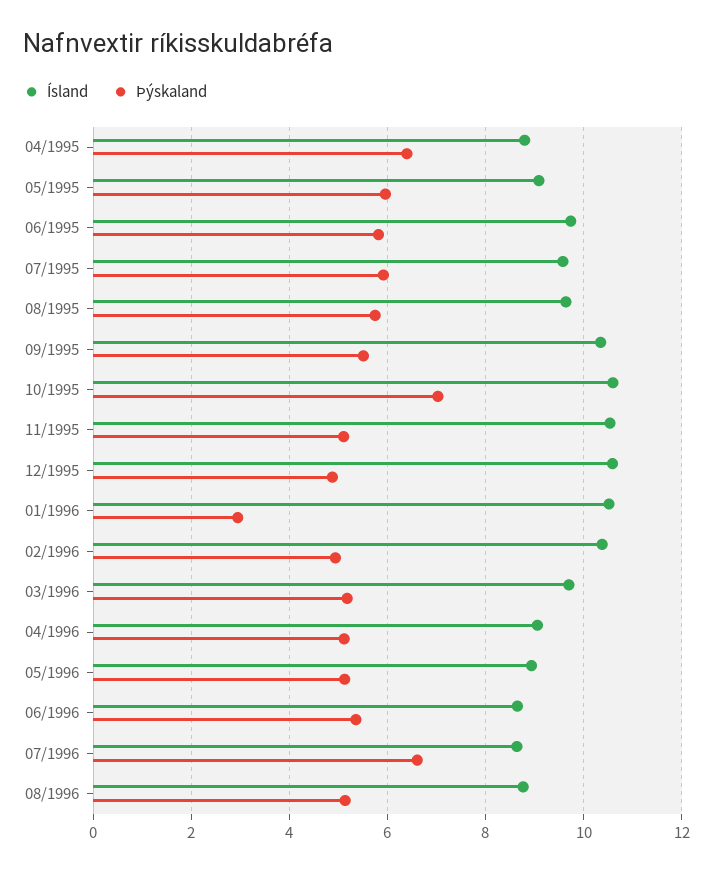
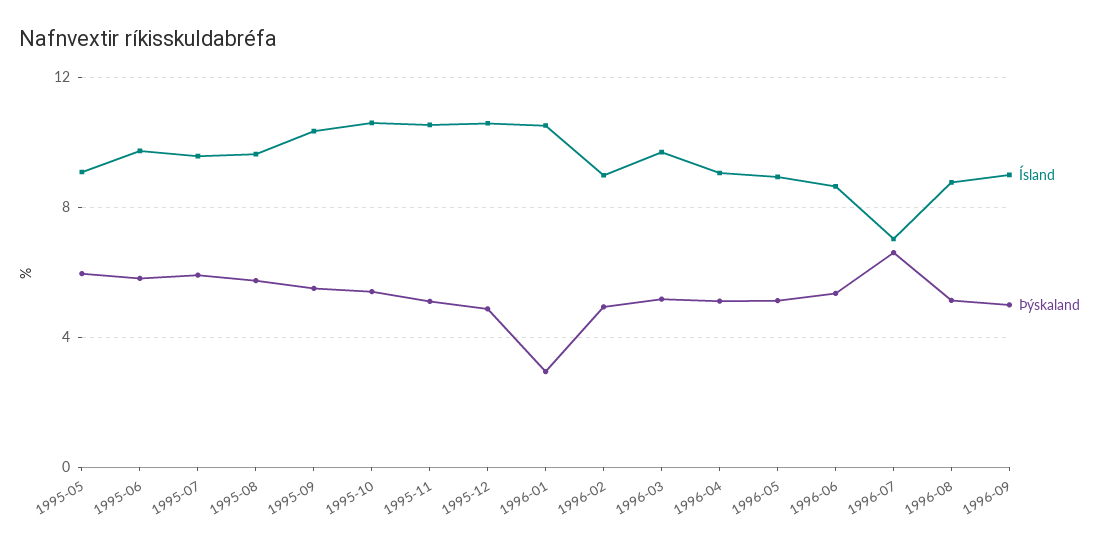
Ísland, 04/1995: 8.8 -> none
Þýskaland, 04/1995: 6.4 -> none
Þýskaland, 10/1995: 7 -> 5.5
Ísland, 02/1996: 10.4 -> 9
Ísland, 07/1996: 8.6 -> 7
Ísland, 1996-09: none -> 9
Þýskaland, 1996-09: none -> 5

